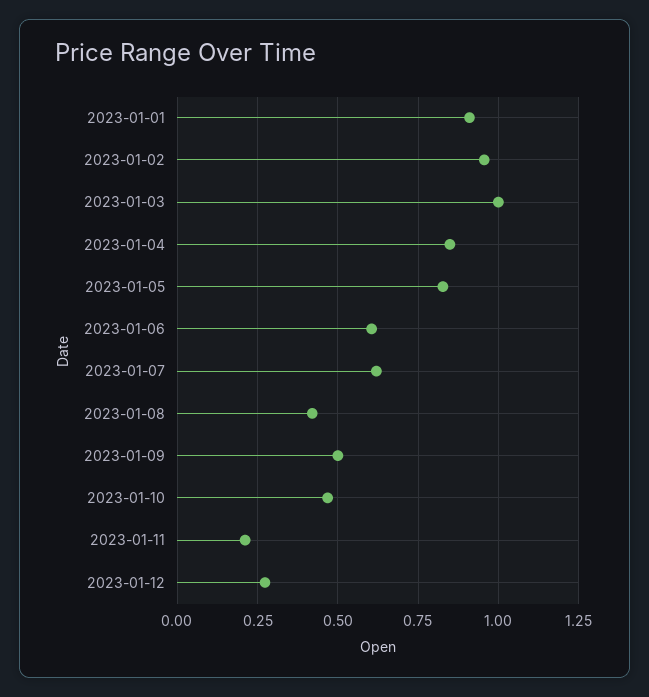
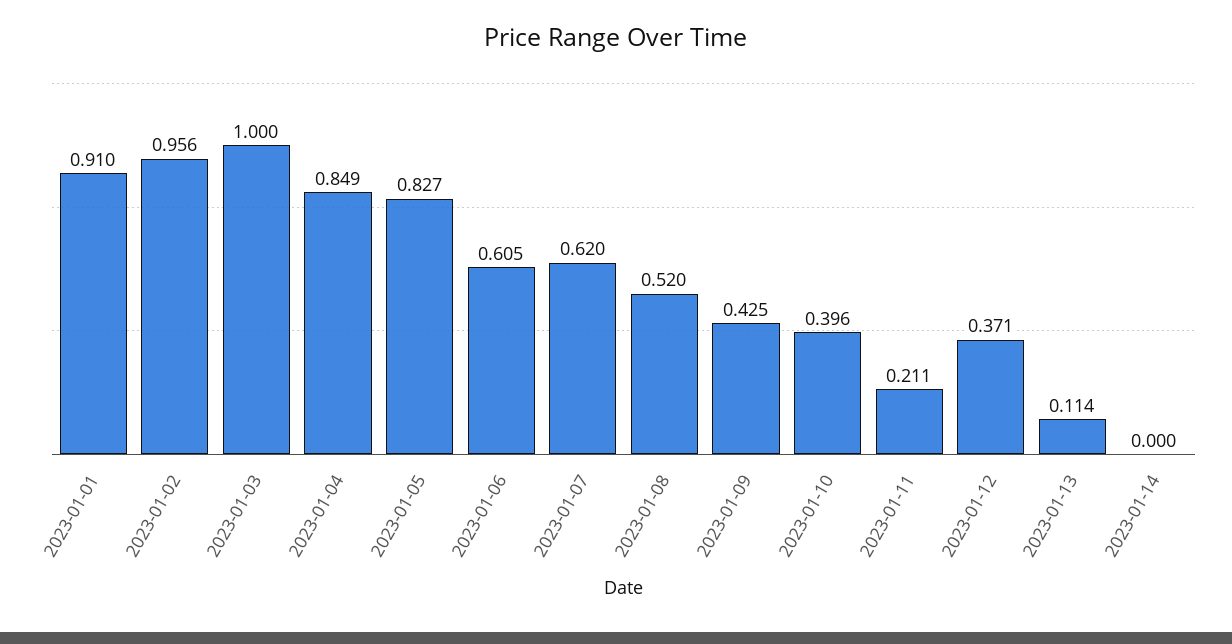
2023-01-08: 0.425 -> 0.52
2023-01-09: 0.5 -> 0.425
2023-01-10: 0.475 -> 0.396
2023-01-12: 0.275 -> 0.371
2023-01-13: none -> 0.114
2023-01-14: none -> 0

